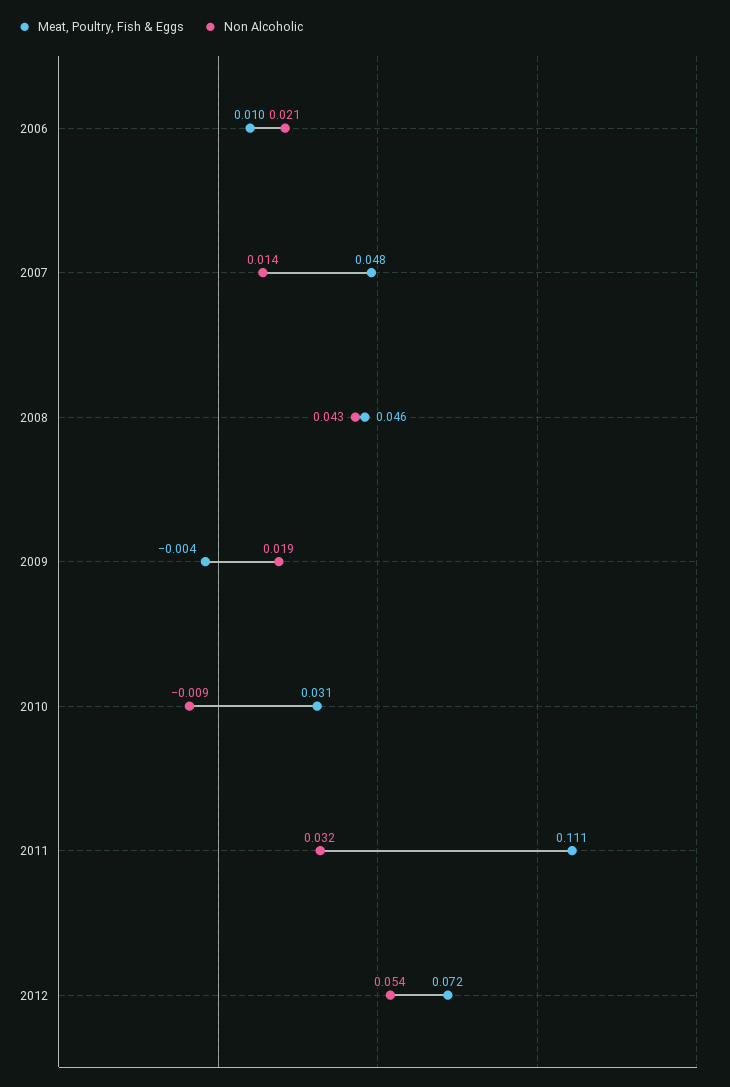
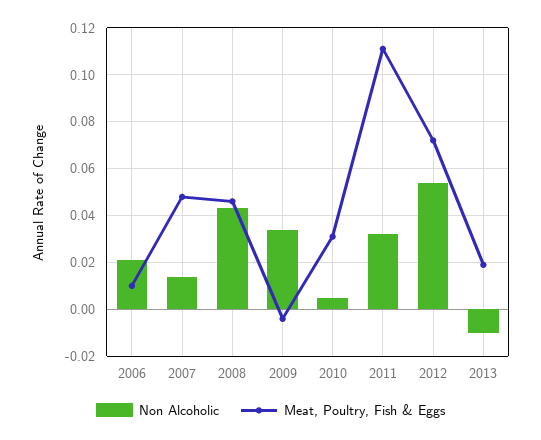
Non Alcoholic, 2009: 0.019 -> 0.035
Non Alcoholic, 2010: -0.009 -> 0.005
Non Alcoholic, 2013: none -> -0.01
Meat, Poultry, Fish & Eggs, 2013: none -> 0.02

